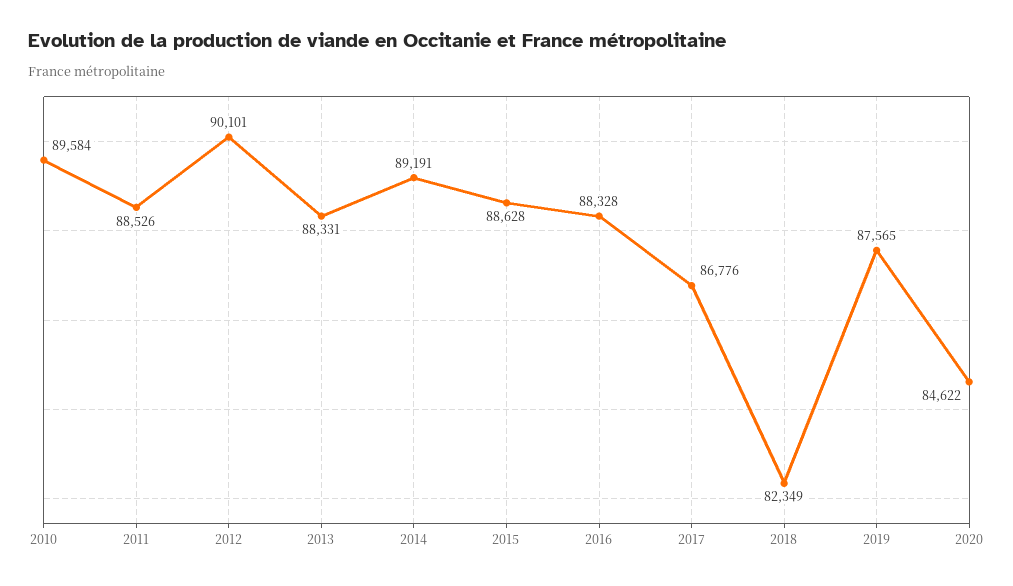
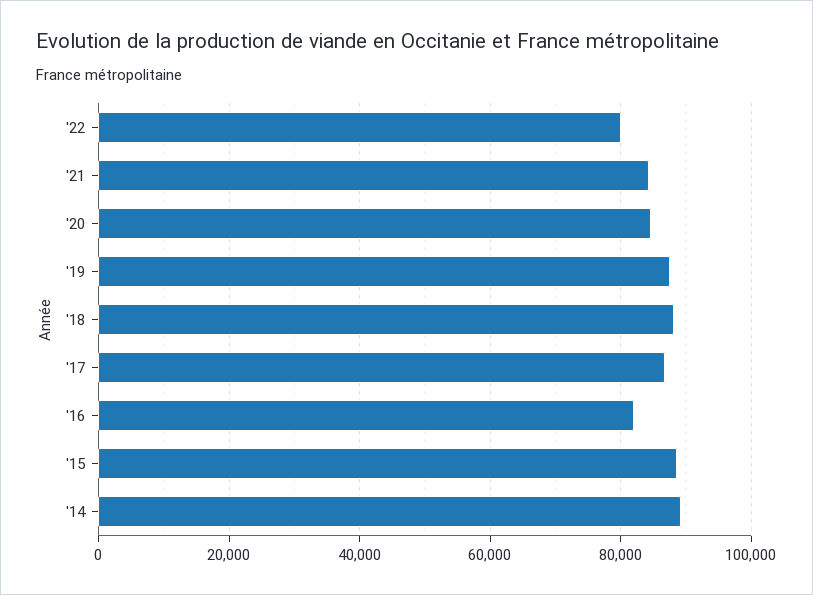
2010: 89584 -> none
2011: 88526 -> none
2012: 90101 -> none
2013: 88331 -> none
2016: 88328 -> 82000
2018: 82349 -> 88000
'22: none -> 80000
'21: none -> 84000

